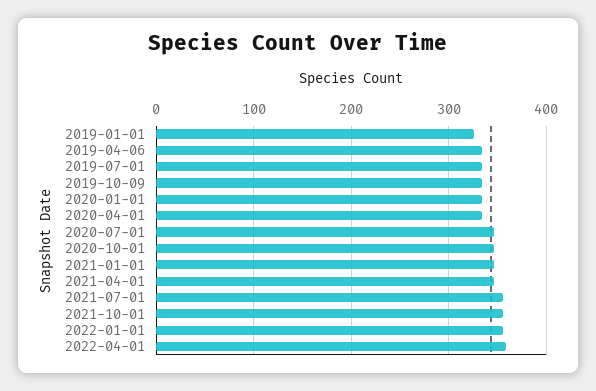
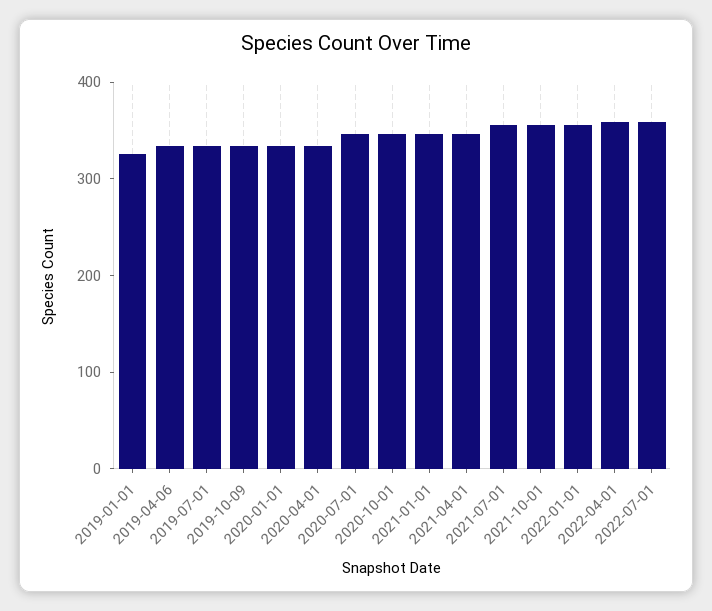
2022-07-01: none -> 360

